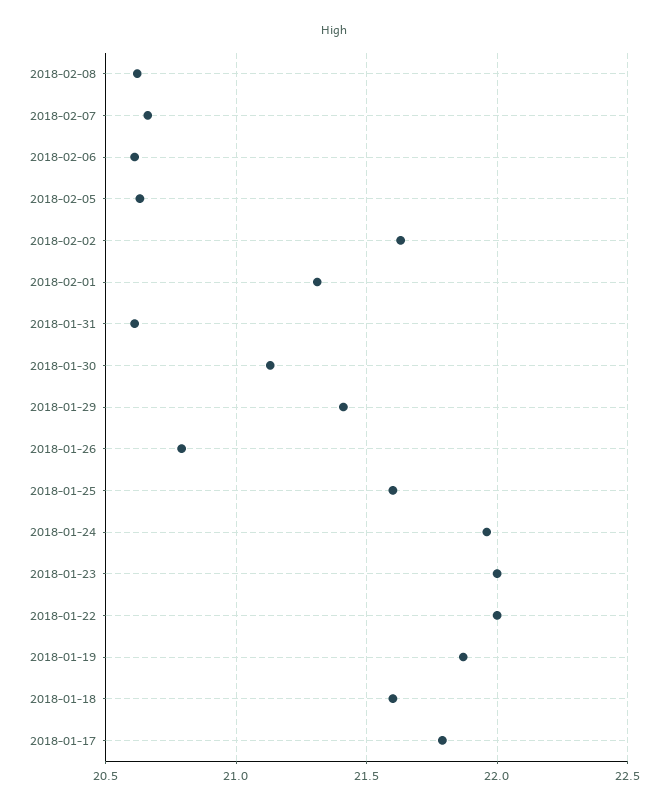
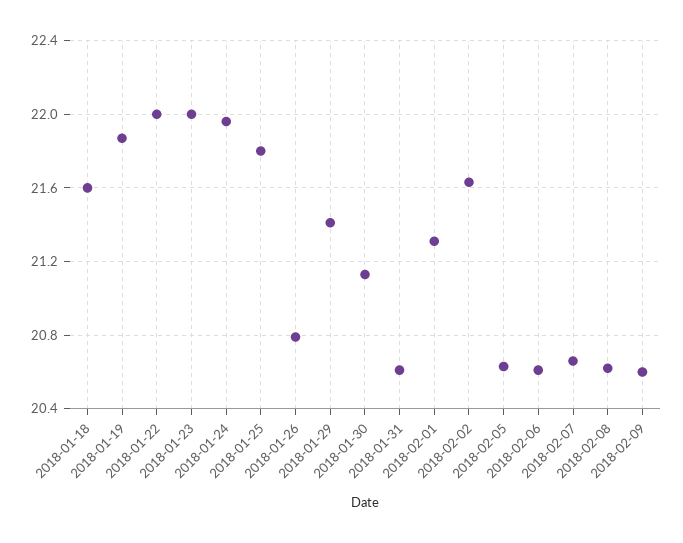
2018-01-25: 21.6 -> 21.8
2018-01-17: 21.8 -> none
2018-02-09: none -> 20.6

